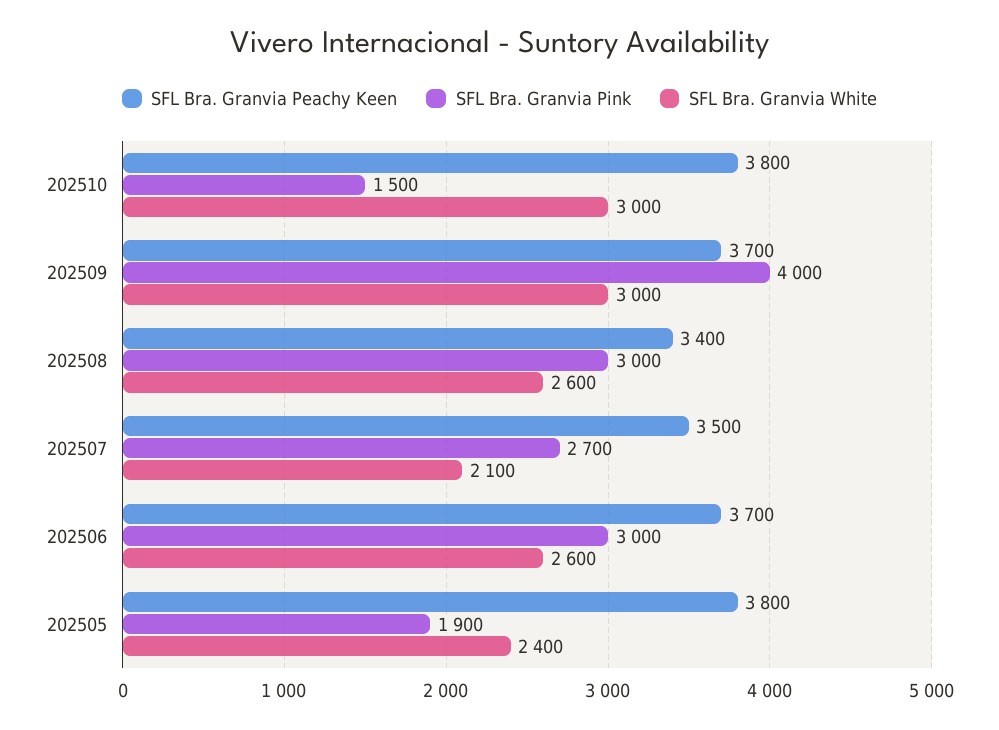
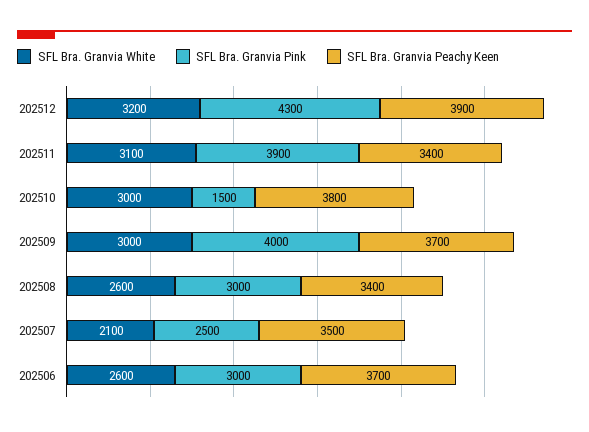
SFL Bra. Granvia Pink, 202507: 2700 -> 2500
SFL Bra. Granvia Peachy Keen, 202505: 3800 -> none
SFL Bra. Granvia Pink, 202505: 1900 -> none
SFL Bra. Granvia White, 202505: 2400 -> none
SFL Bra. Granvia White, 202512: none -> 3200
SFL Bra. Granvia Pink, 202512: none -> 4300
SFL Bra. Granvia Peachy Keen, 202512: none -> 3900
SFL Bra. Granvia White, 202511: none -> 3100
SFL Bra. Granvia Pink, 202511: none -> 3900
SFL Bra. Granvia Peachy Keen, 202511: none -> 3400

